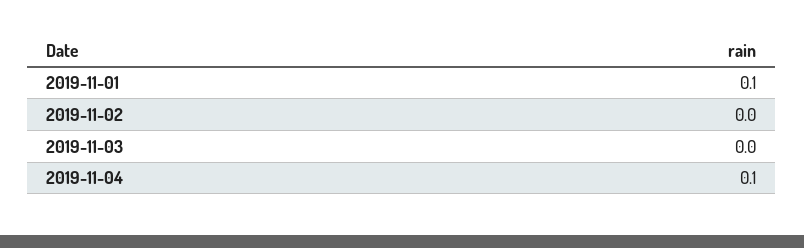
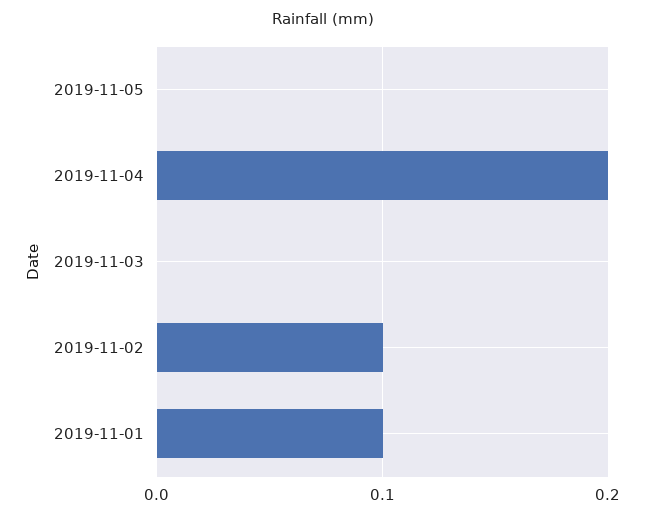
2019-11-02: 0 -> 0.1
2019-11-04: 0.1 -> 0.2
2019-11-05: none -> 0

